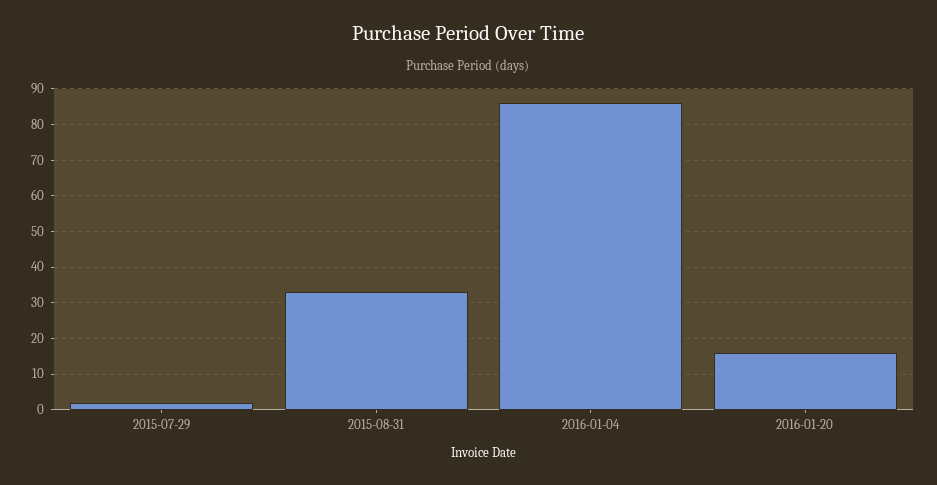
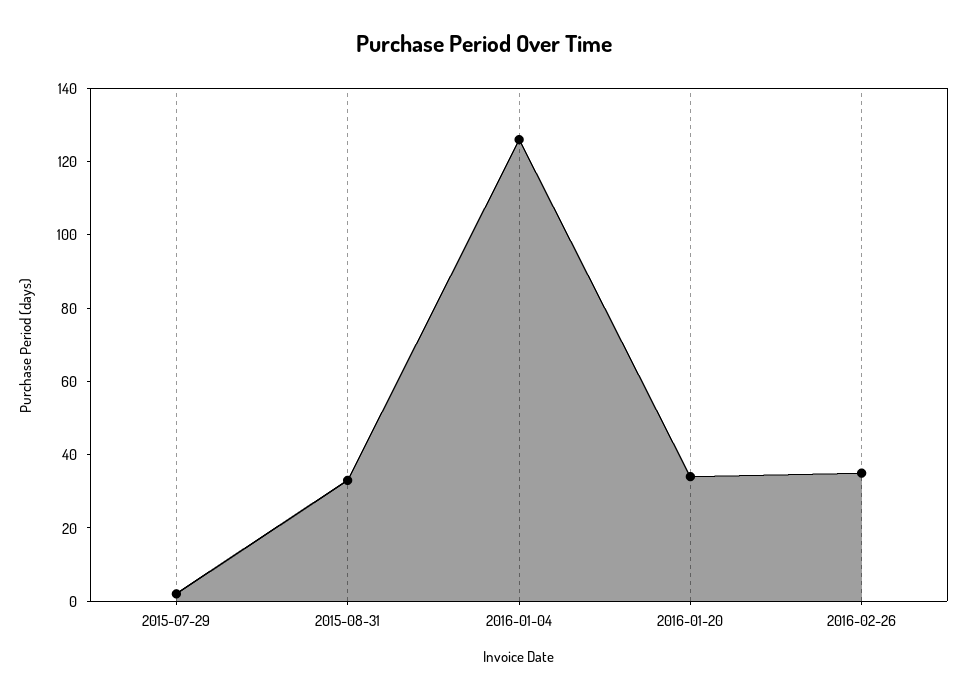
2016-01-04: 85 -> 125
2016-01-20: 15 -> 35
2016-02-26: none -> 35

